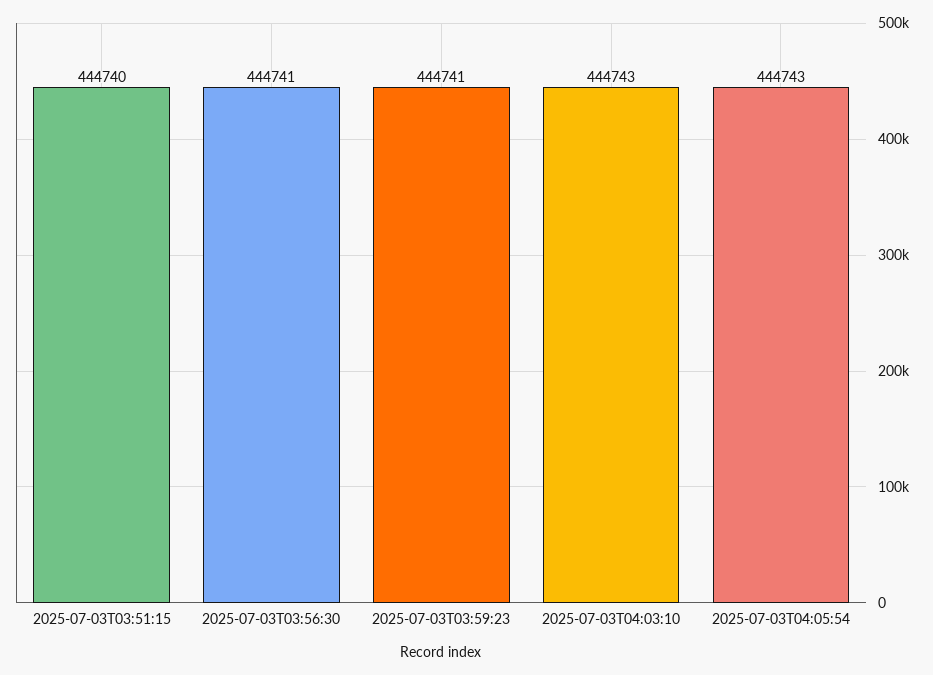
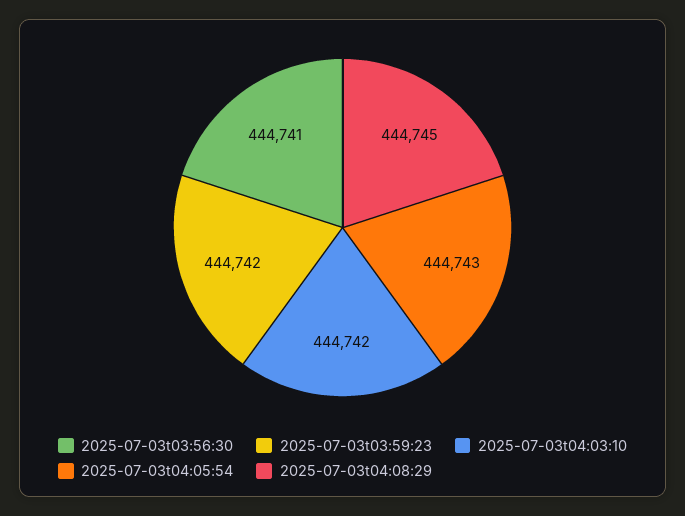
2025-07-03T03:51:15: 444740 -> none
2025-07-03T03:59:23: 444741 -> 444742
2025-07-03T04:03:10: 444743 -> 444742
2025-07-03t04:08:29: none -> 444745

